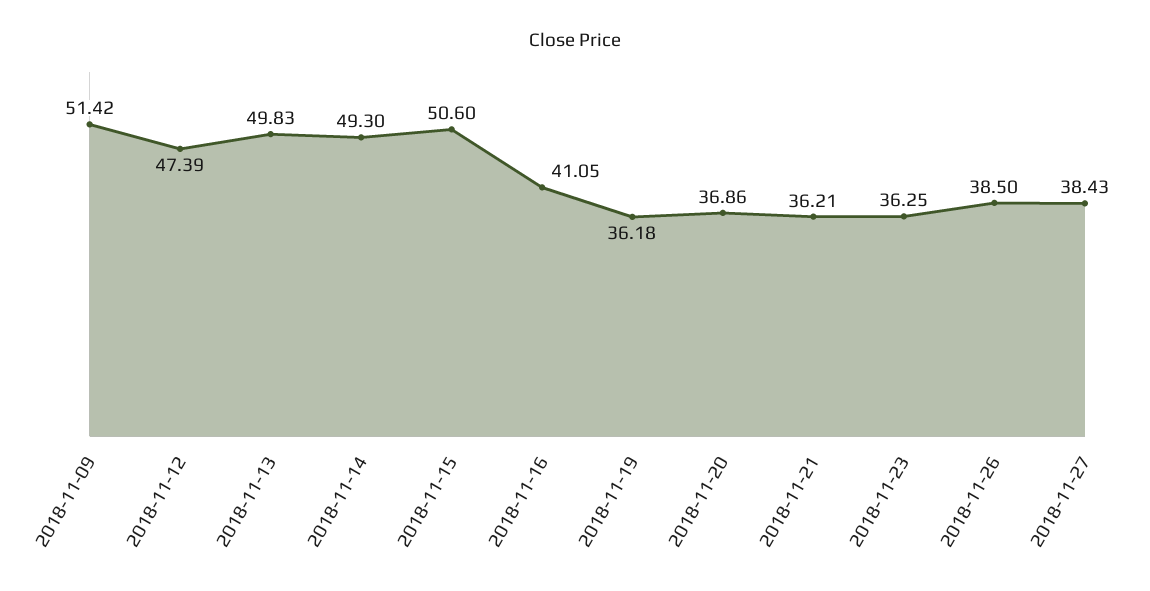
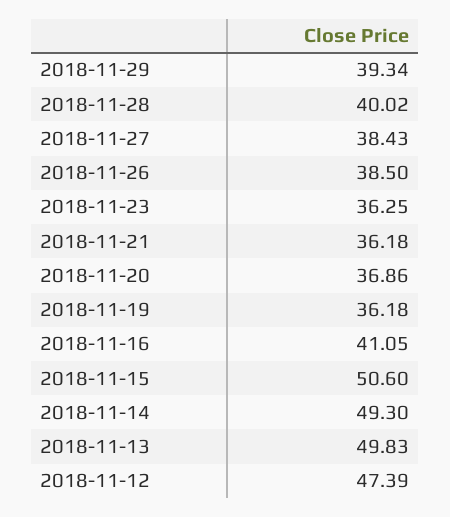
2018-11-09: 51.42 -> none
2018-11-21: 36.21 -> 36.18
2018-11-29: none -> 39.34
2018-11-28: none -> 40.02

